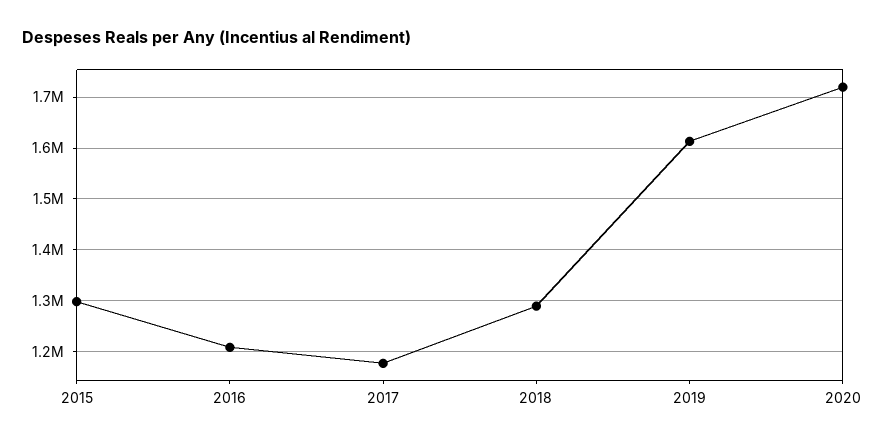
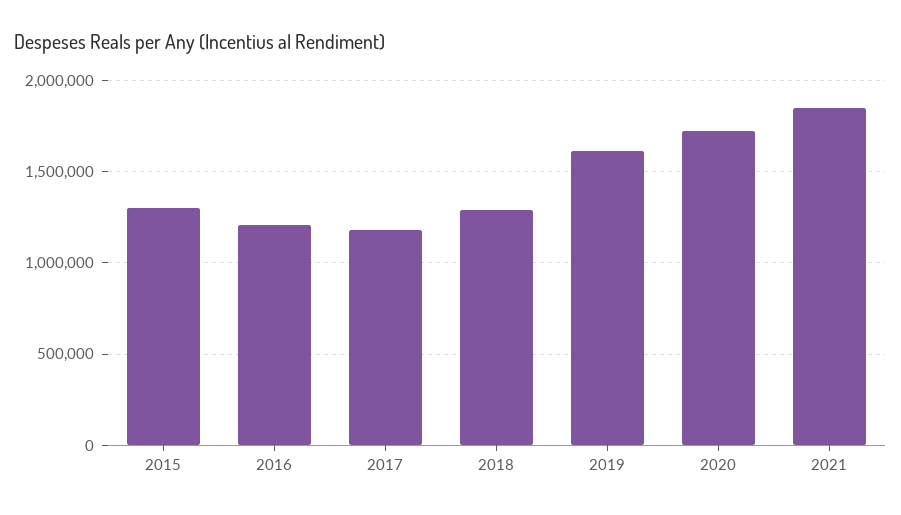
2021: none -> 1850000

